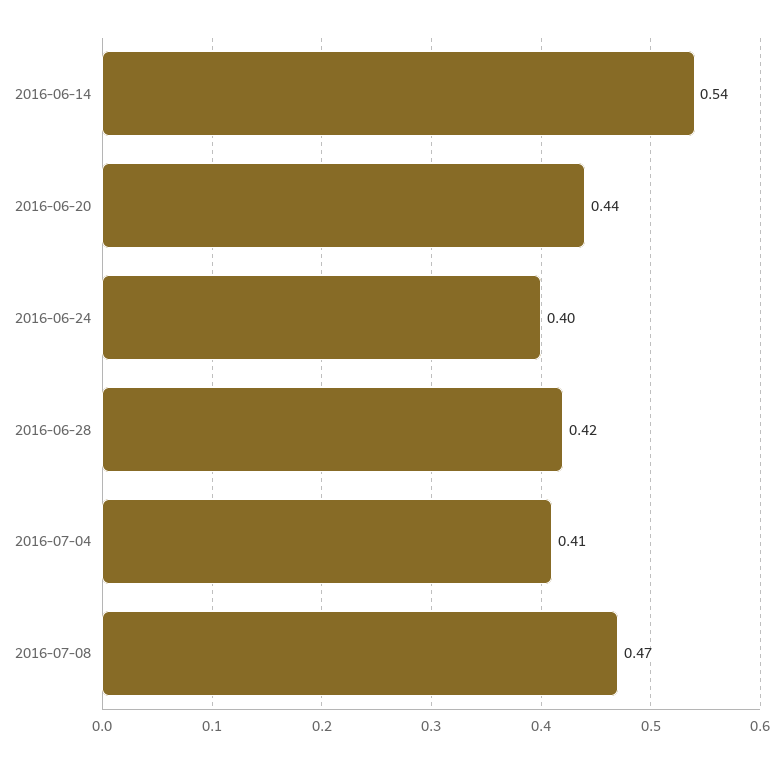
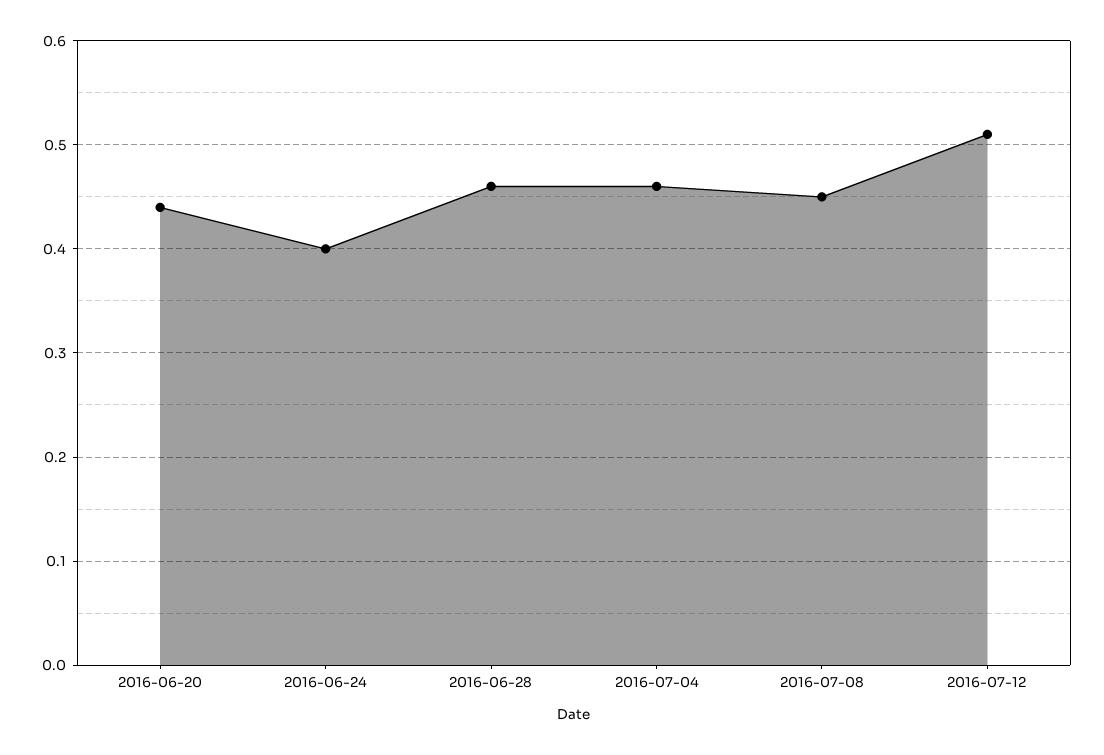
2016-06-14: 0.54 -> none
2016-06-28: 0.42 -> 0.46
2016-07-04: 0.41 -> 0.46
2016-07-08: 0.47 -> 0.45
2016-07-12: none -> 0.51

